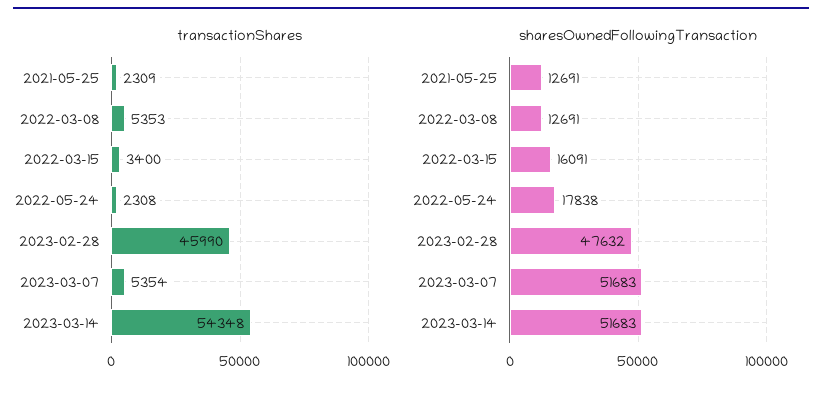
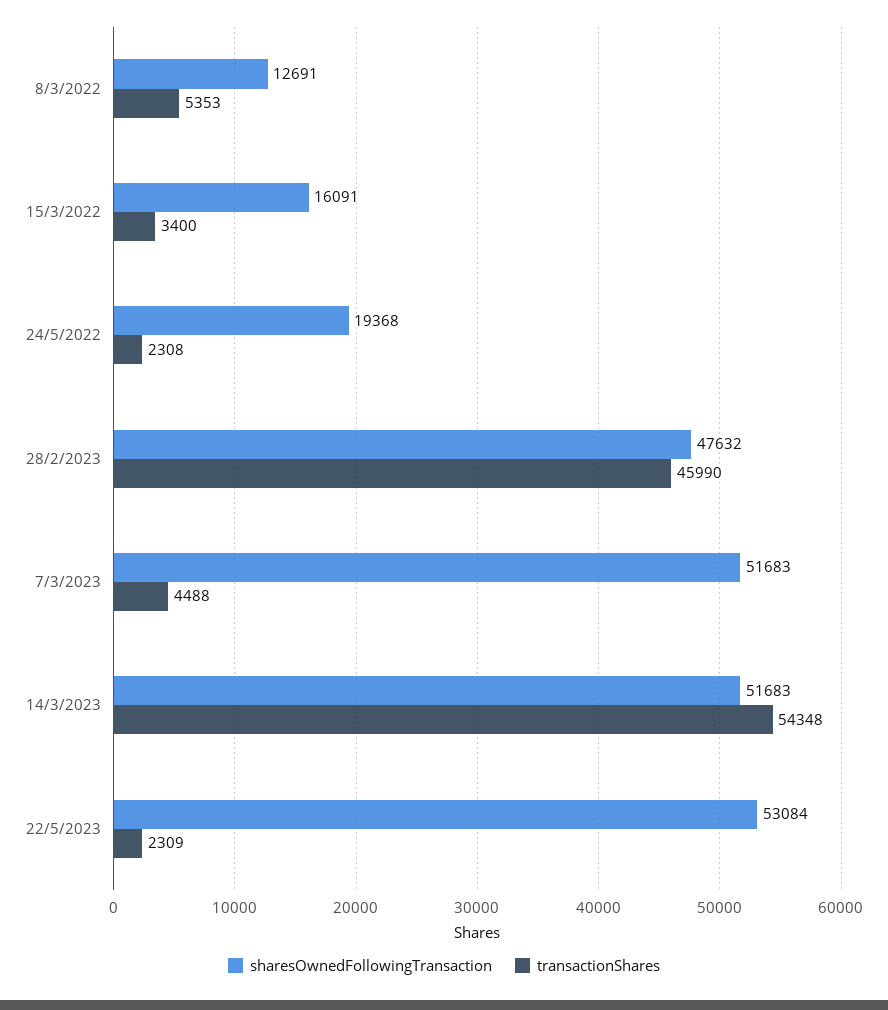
transactionShares, 2021-05-25: 2309 -> none
transactionShares, 2023-03-07: 5354 -> 4488
sharesOwnedFollowingTransaction, 2021-05-25: 12691 -> none
sharesOwnedFollowingTransaction, 2022-05-24: 17838 -> 19368
sharesOwnedFollowingTransaction, 22/5/2023: none -> 53084
transactionShares, 22/5/2023: none -> 2309

